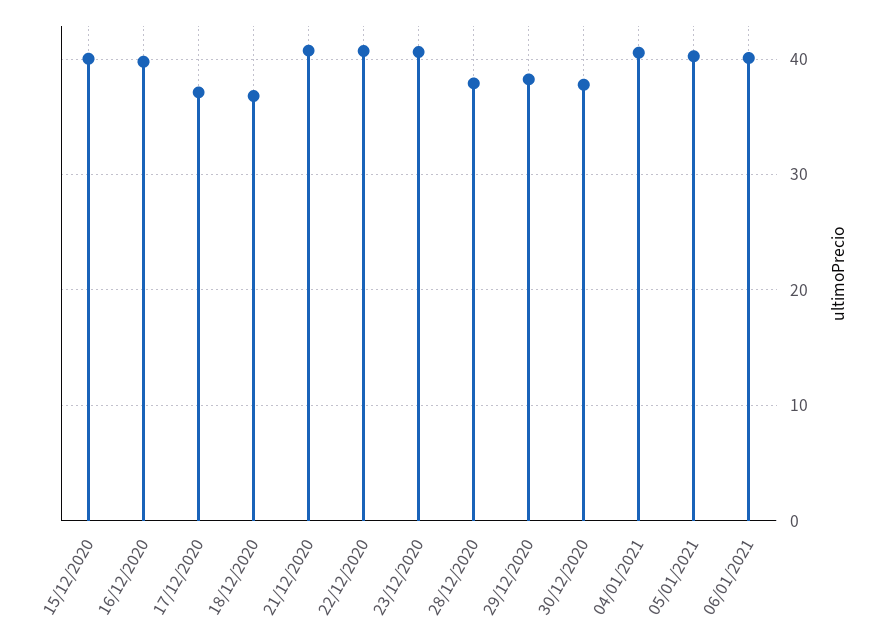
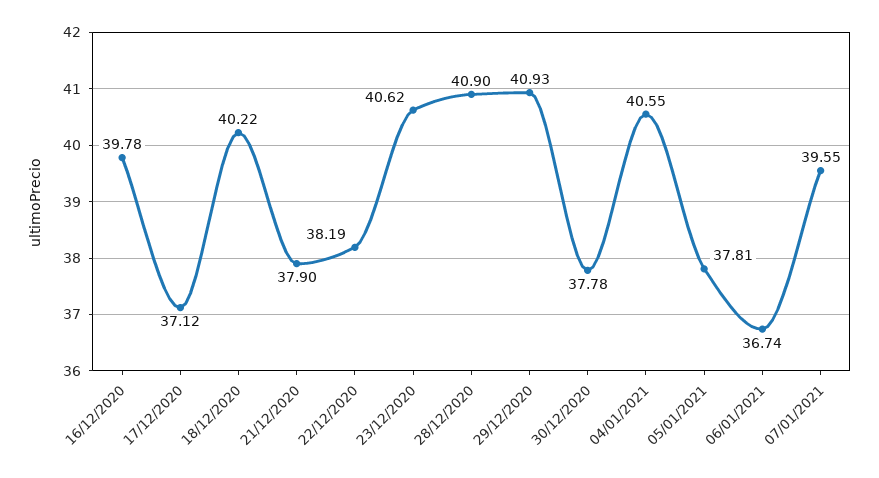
15/12/2020: 40 -> none
18/12/2020: 37 -> 40.22
21/12/2020: 41 -> 37.9
22/12/2020: 41 -> 38.19
28/12/2020: 38 -> 40.9
29/12/2020: 38 -> 40.93
05/01/2021: 40 -> 37.81
06/01/2021: 40 -> 36.74
07/01/2021: none -> 39.55

